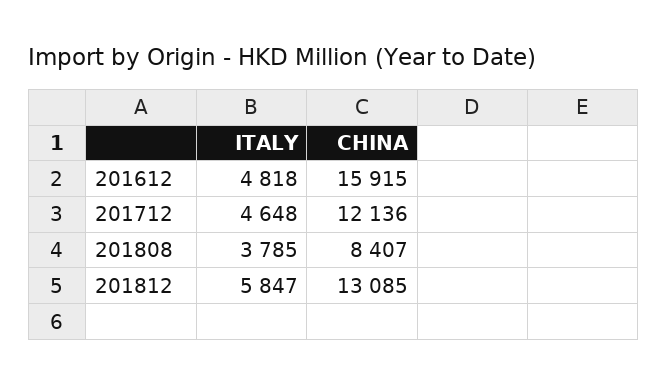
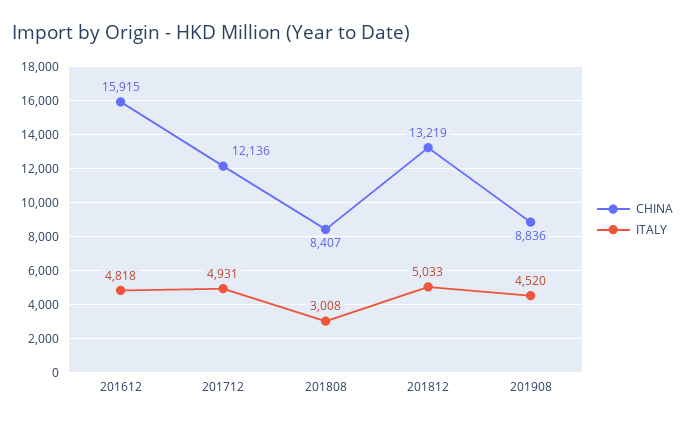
ITALY, 201712: 4648 -> 4931
ITALY, 201808: 3785 -> 3008
ITALY, 201812: 5847 -> 5033
CHINA, 201812: 13085 -> 13219
CHINA, 201908: none -> 8836
ITALY, 201908: none -> 4520

